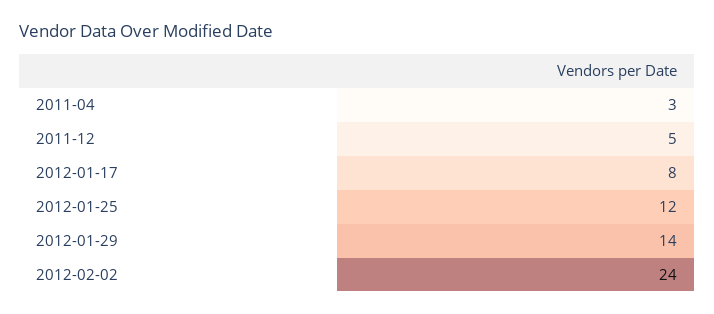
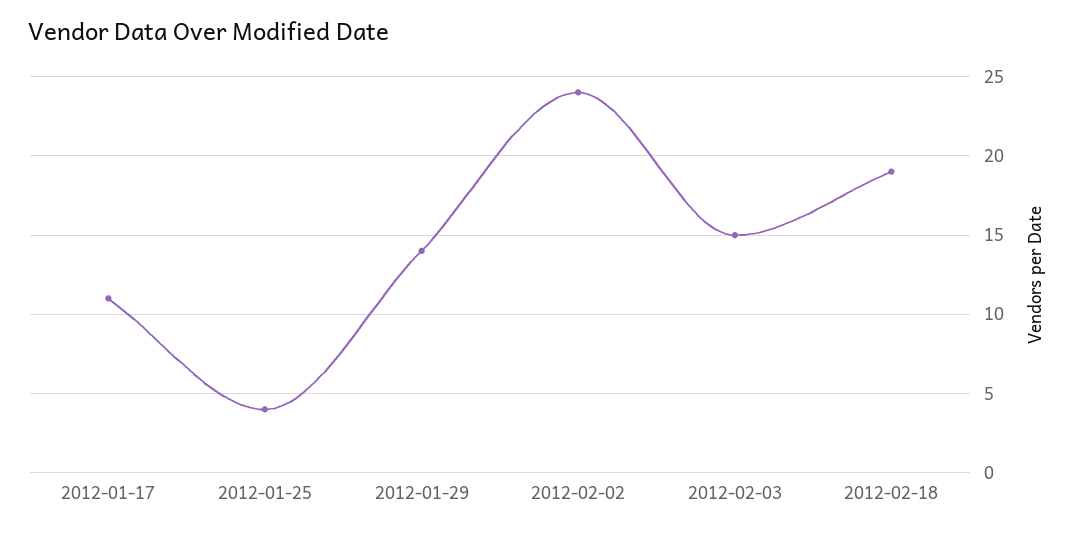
2011-04: 3 -> none
2011-12: 5 -> none
2012-01-17: 8 -> 11
2012-01-25: 12 -> 4
2012-02-03: none -> 15
2012-02-18: none -> 19

